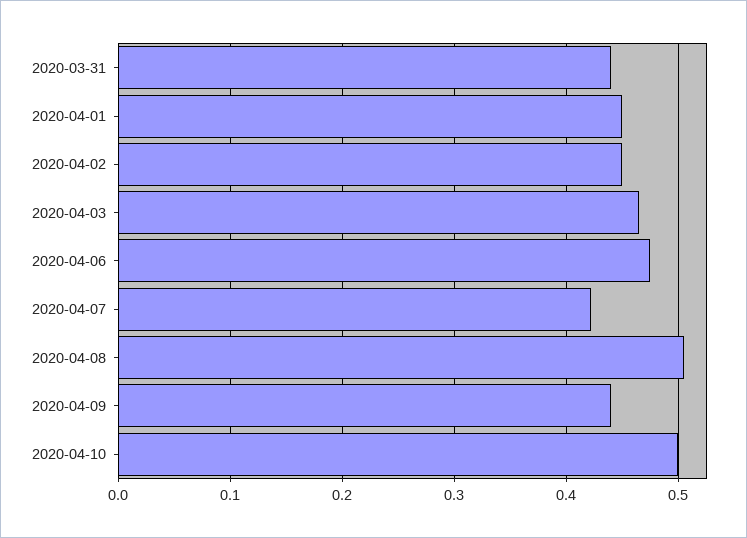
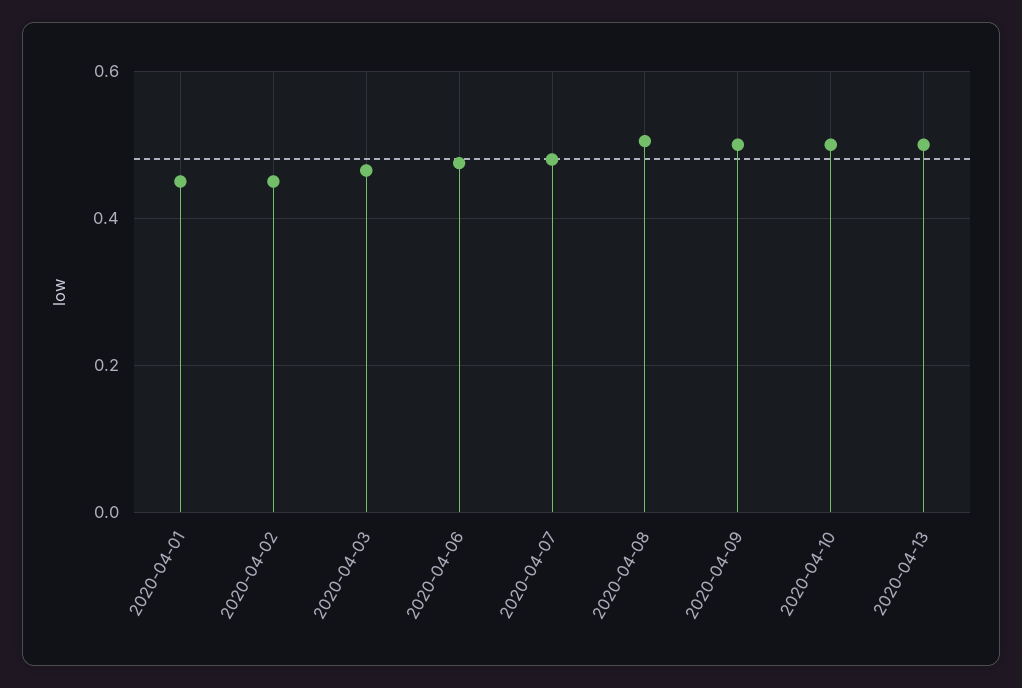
2020-03-31: 0.44 -> none
2020-04-07: 0.42 -> 0.48
2020-04-09: 0.44 -> 0.5
2020-04-13: none -> 0.5

